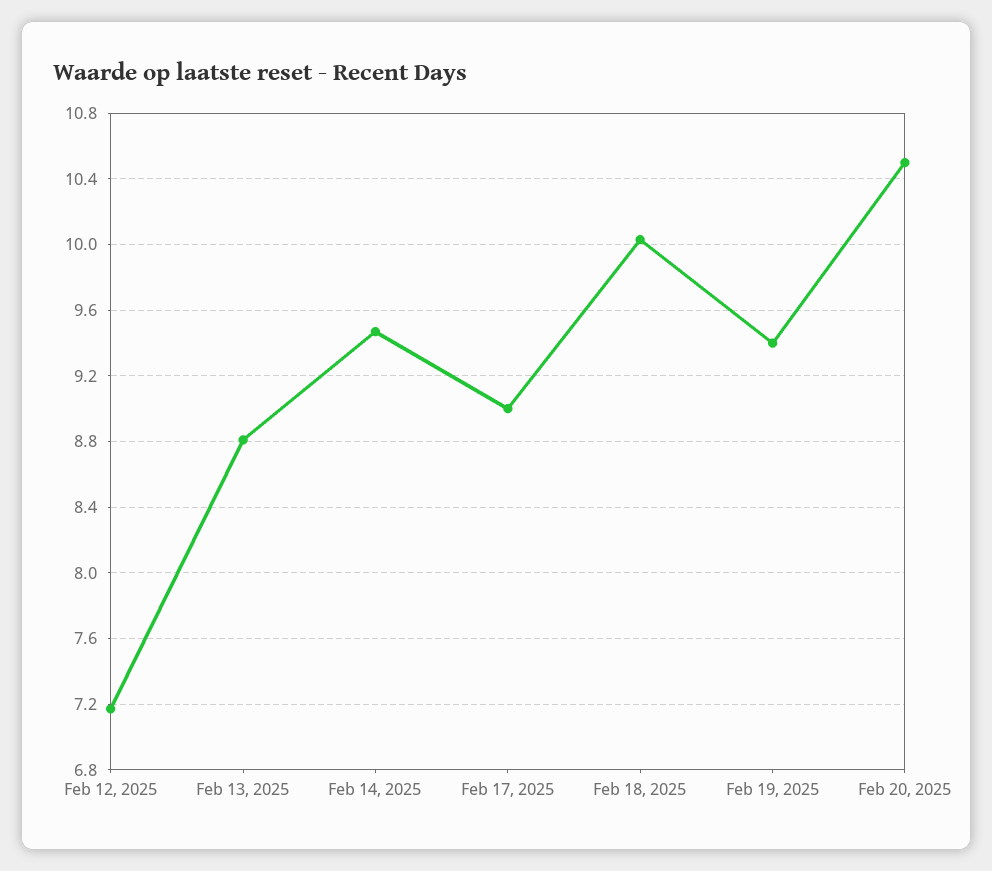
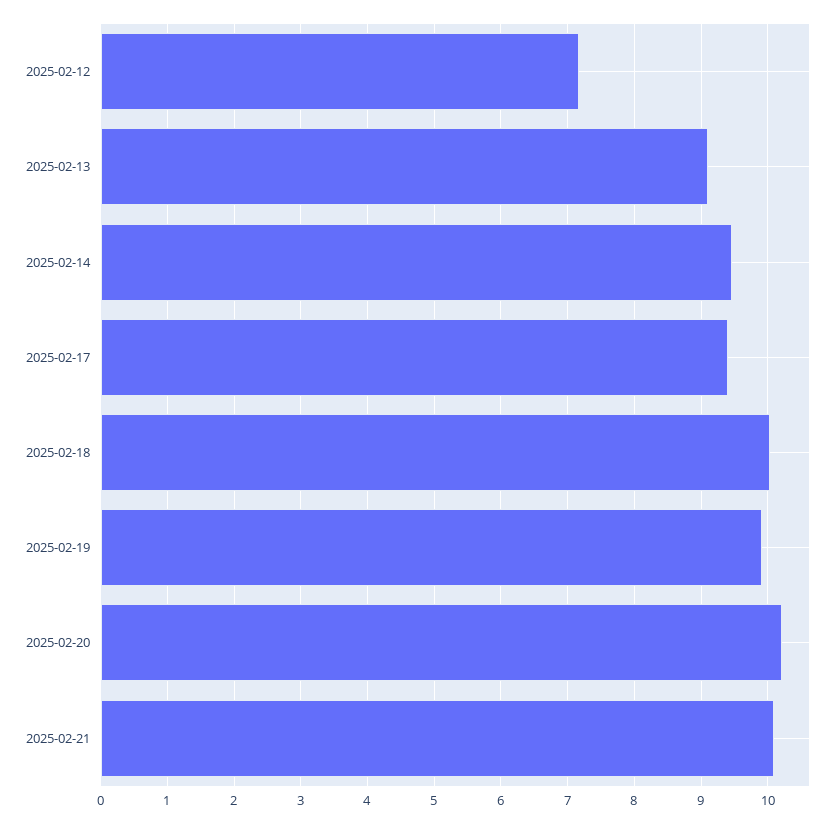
Feb 13, 2025: 8.8 -> 9.1
Feb 17, 2025: 9 -> 9.4
Feb 19, 2025: 9.4 -> 9.9
Feb 20, 2025: 10.5 -> 10.2
2025-02-21: none -> 10.1

